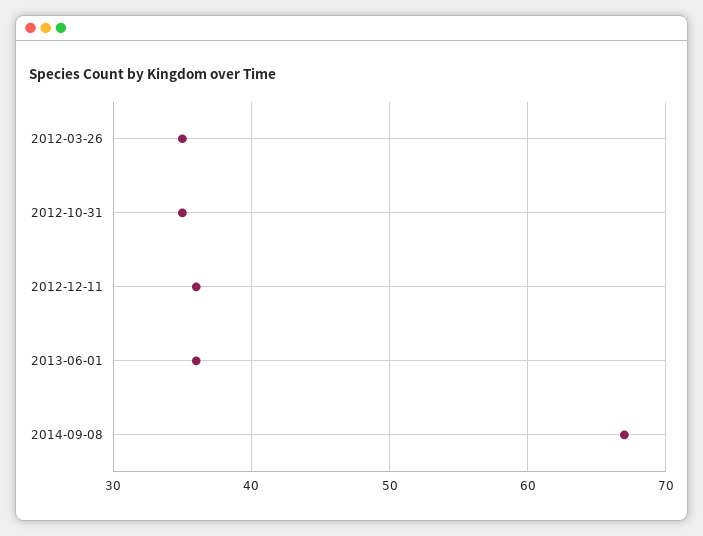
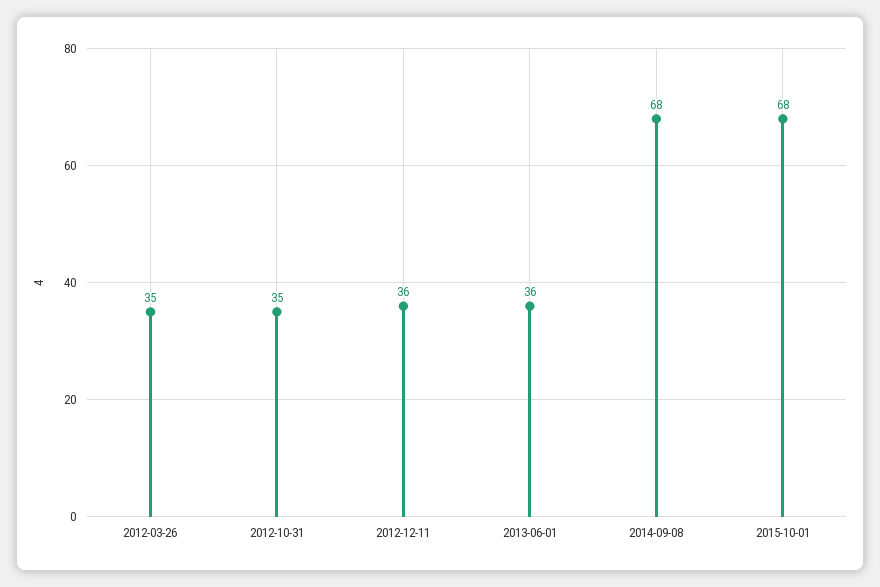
2014-09-08: 67 -> 68
2015-10-01: none -> 68

